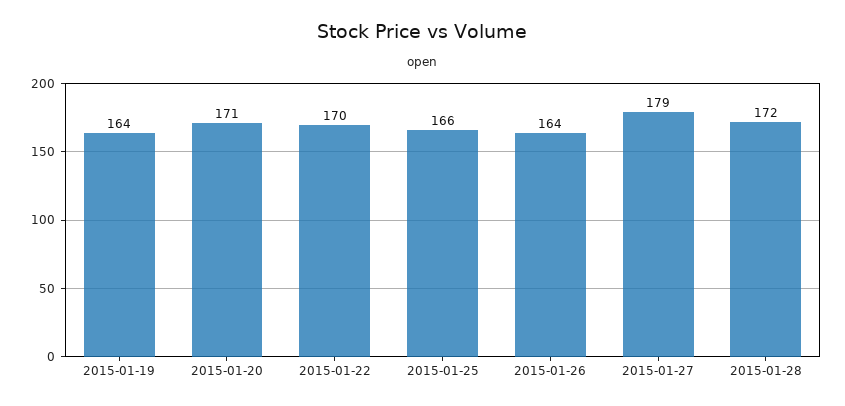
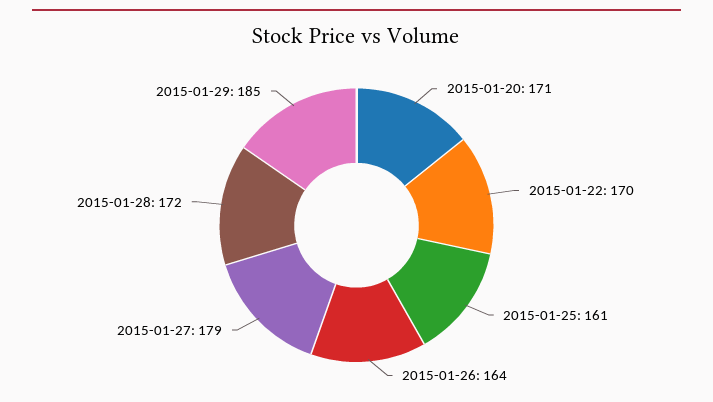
2015-01-19: 164 -> none
2015-01-25: 166 -> 161
2015-01-29: none -> 185

